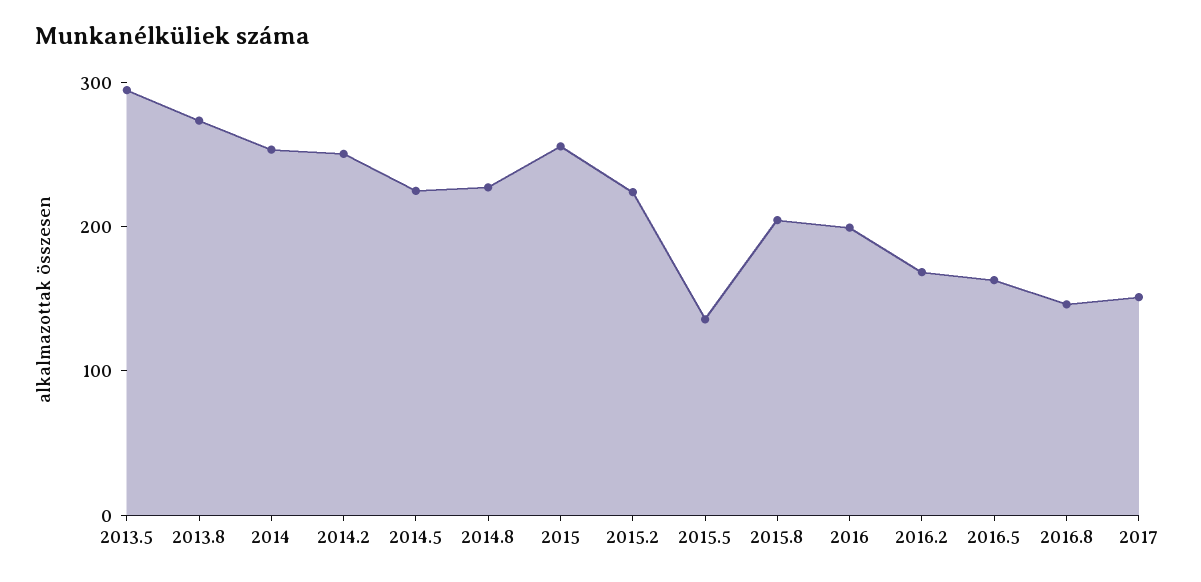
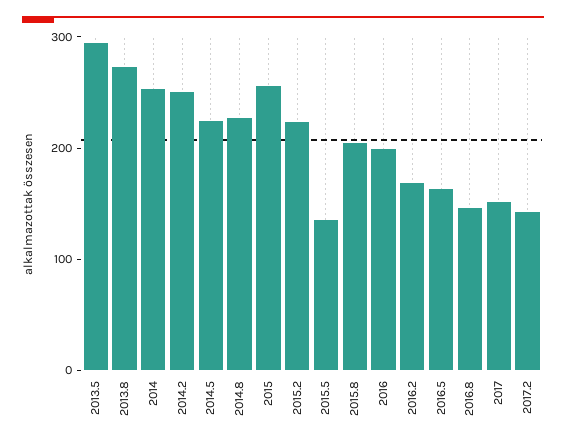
2017.2: none -> 140

